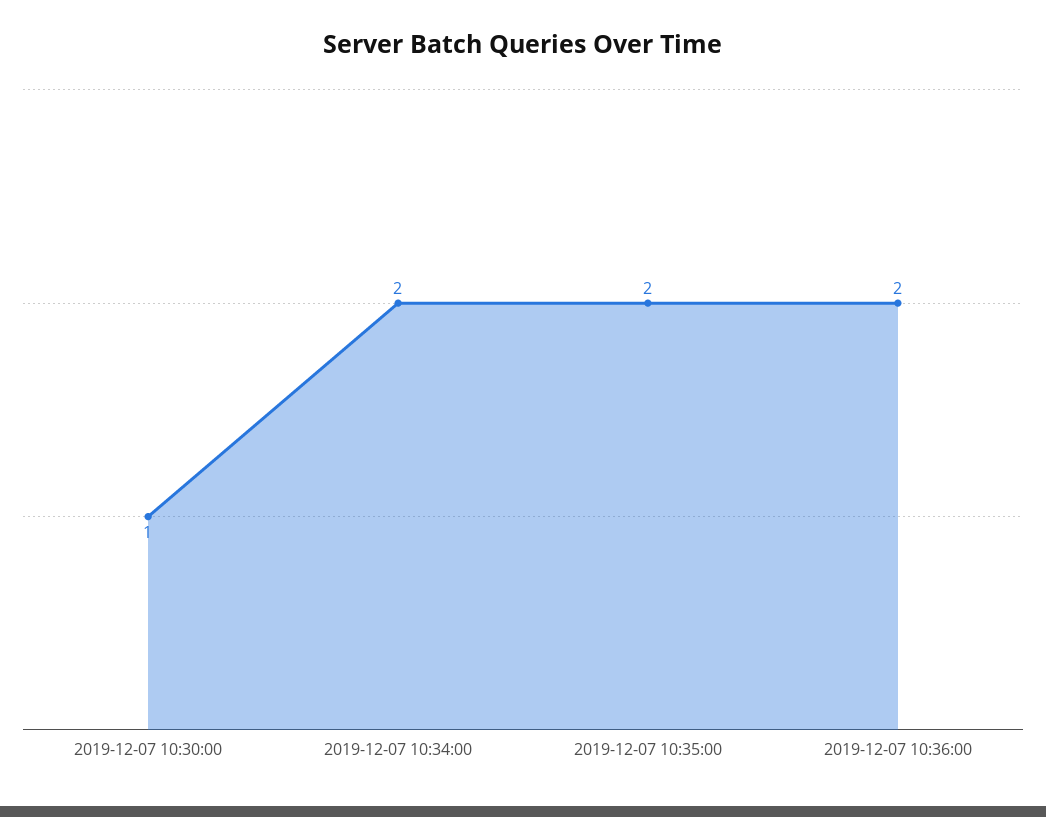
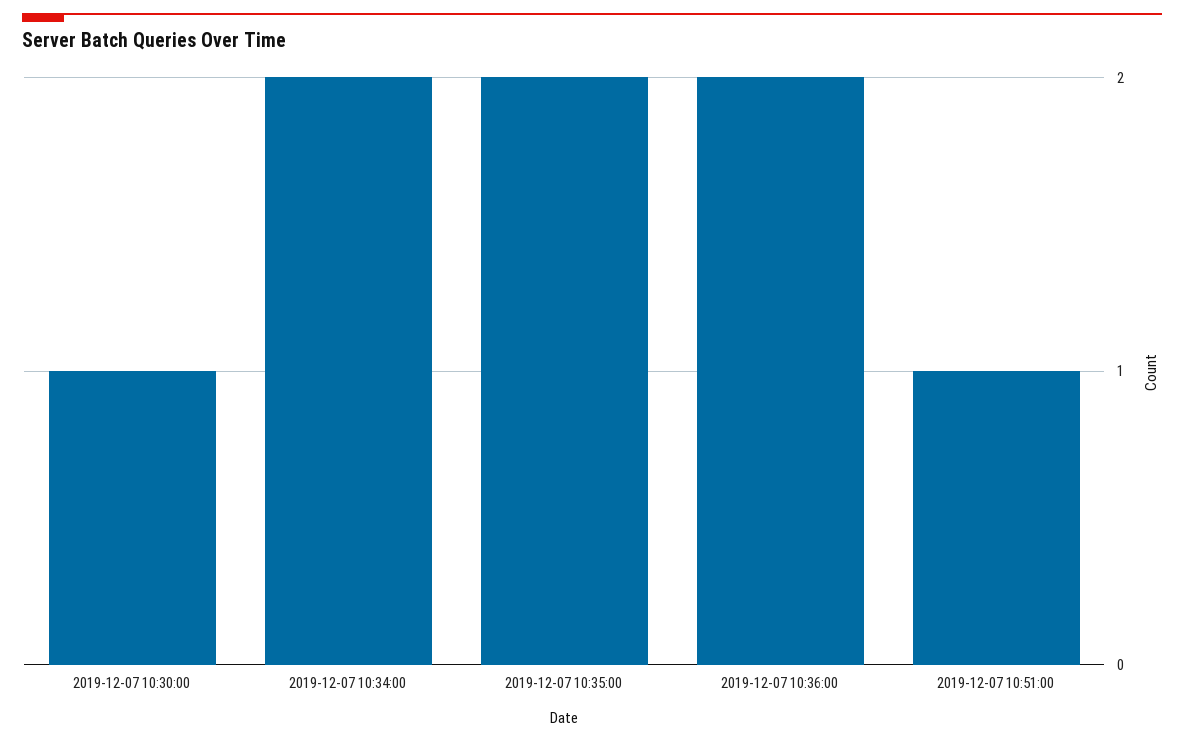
2019-12-07 10:51:00: none -> 1

